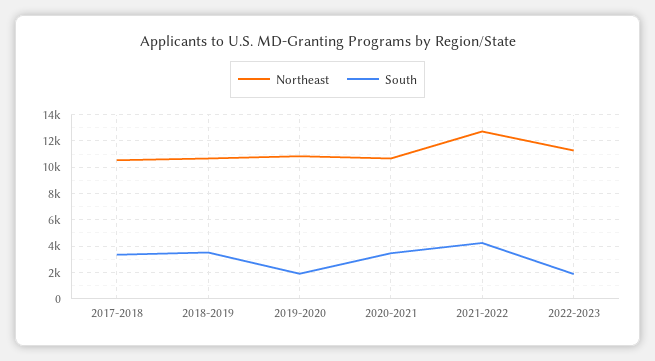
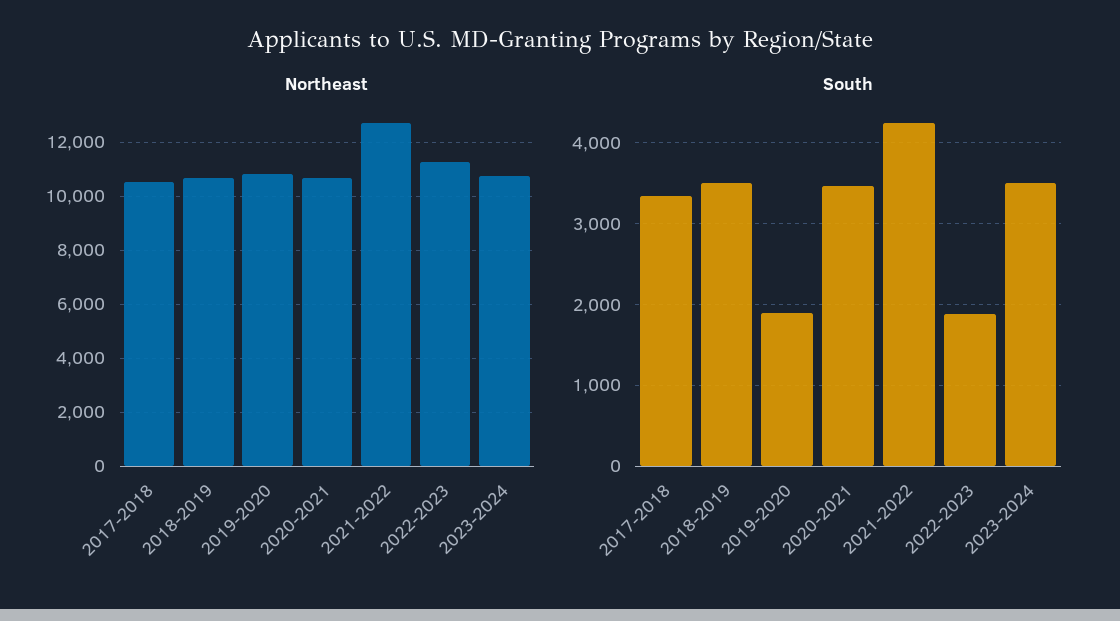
Northeast, 2023-2024: none -> 10750
South, 2023-2024: none -> 3500

